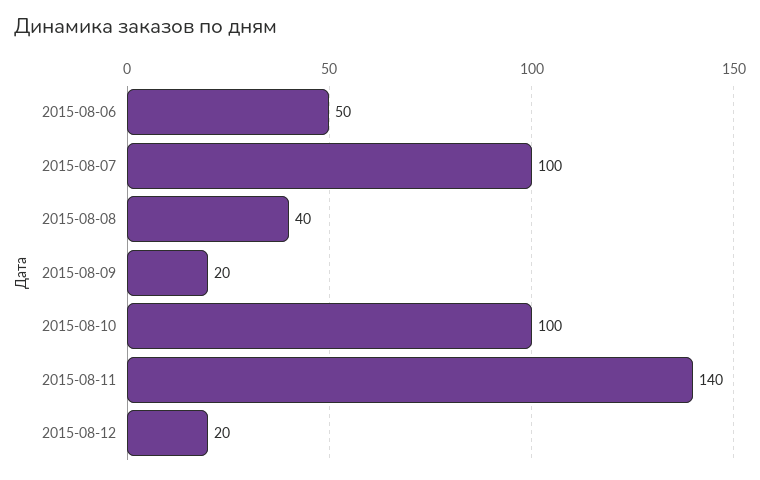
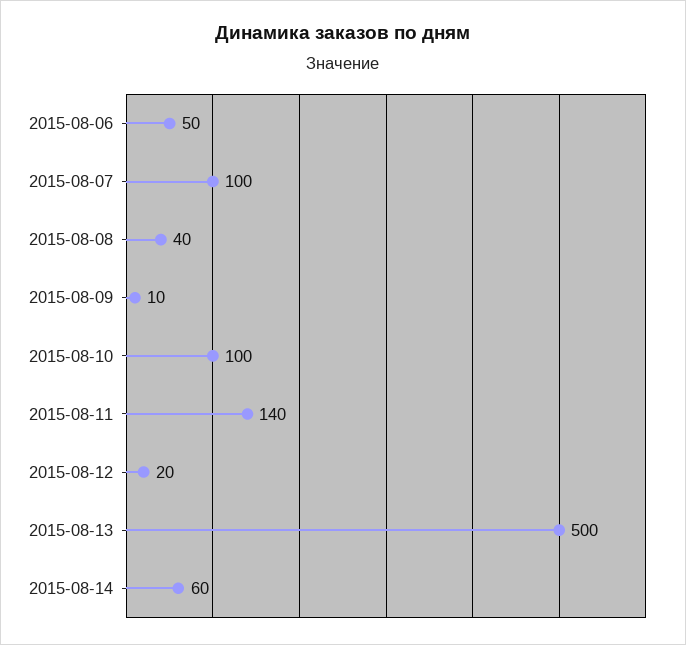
2015-08-09: 20 -> 10
2015-08-13: none -> 500
2015-08-14: none -> 60

